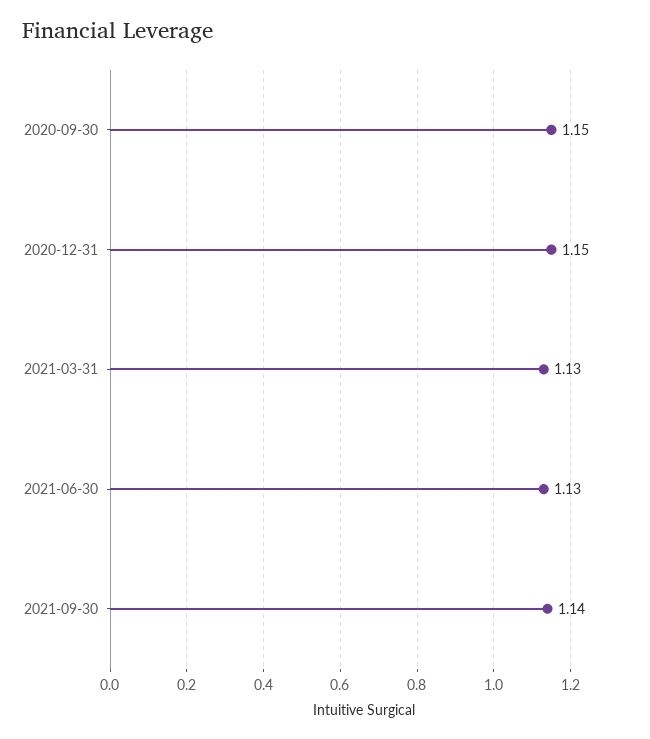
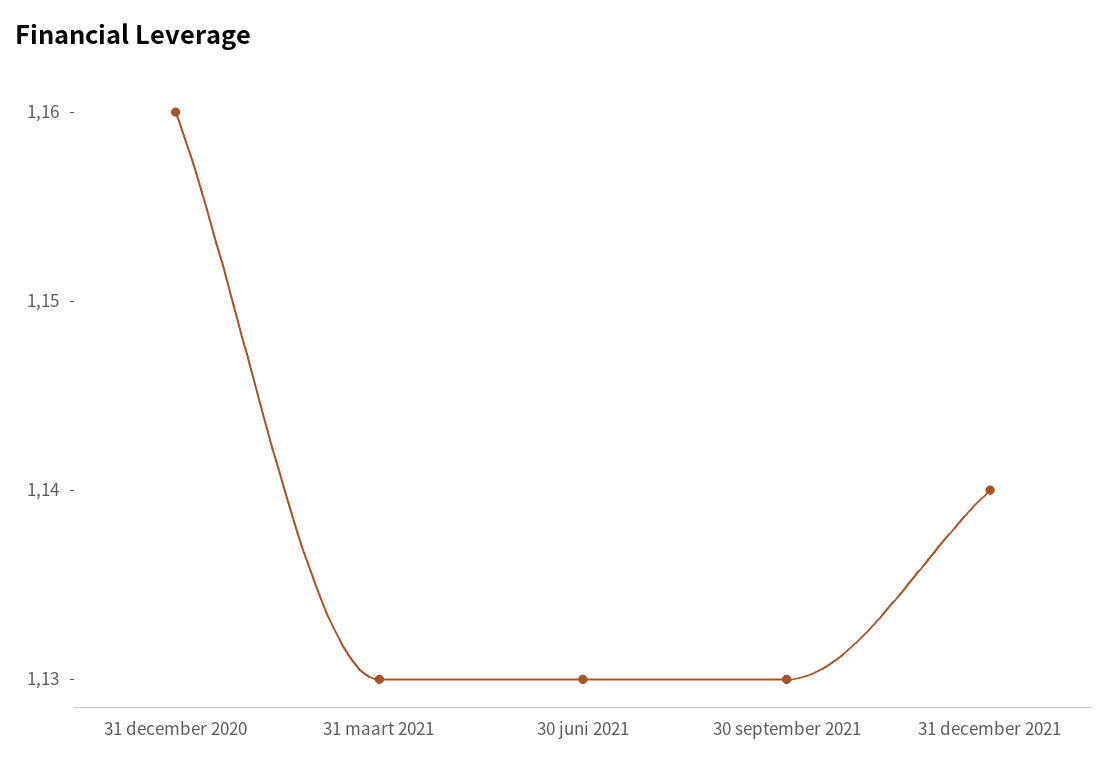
2020-09-30: 1.15 -> none
2020-12-31: 1.15 -> 1.16
2021-09-30: 1.14 -> 1.13
31 december 2021: none -> 1.14

